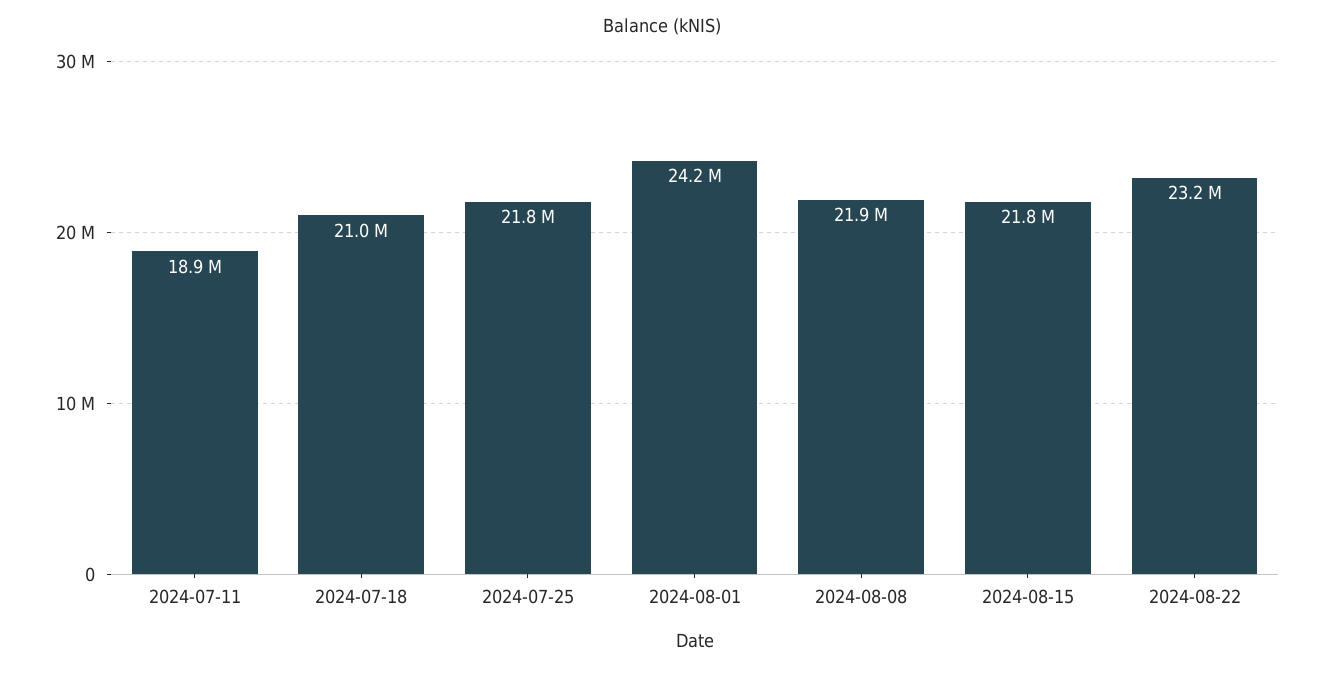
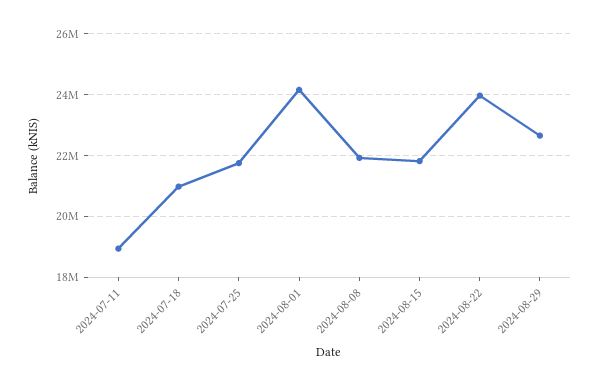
2024-08-22: 23200000 -> 24000000
2024-08-29: none -> 22600000

